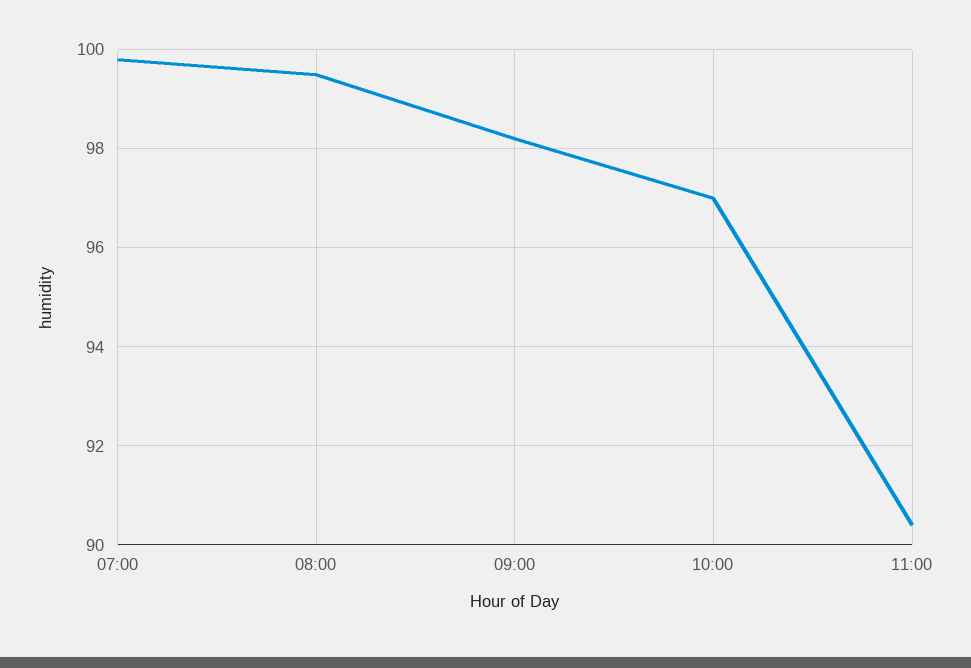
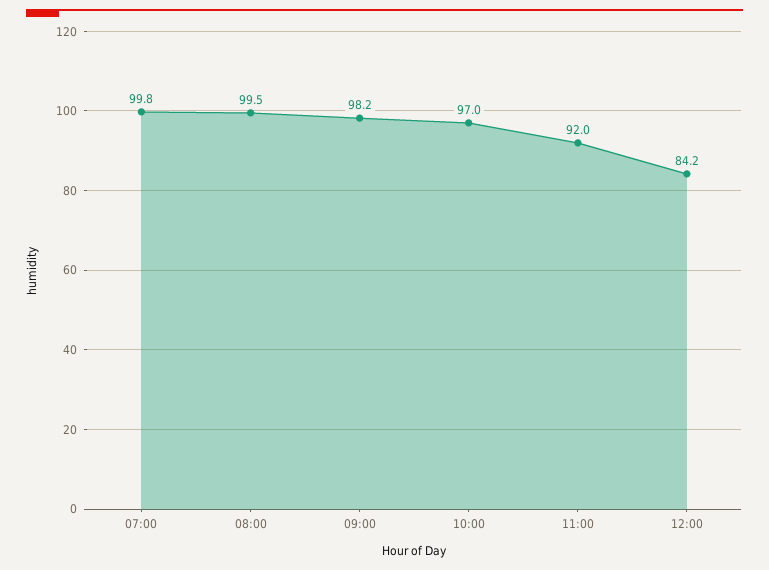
11:00: 90.5 -> 92
12:00: none -> 84.2

